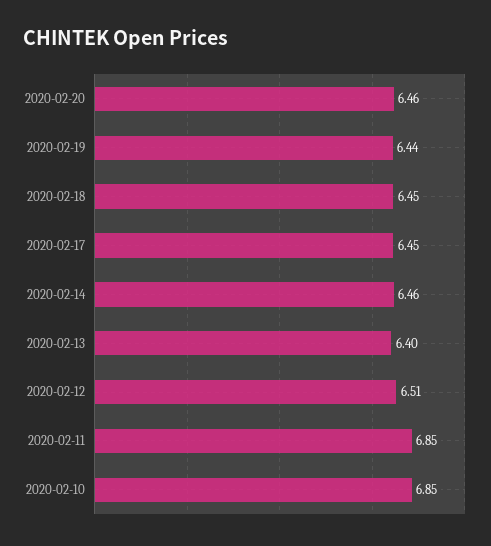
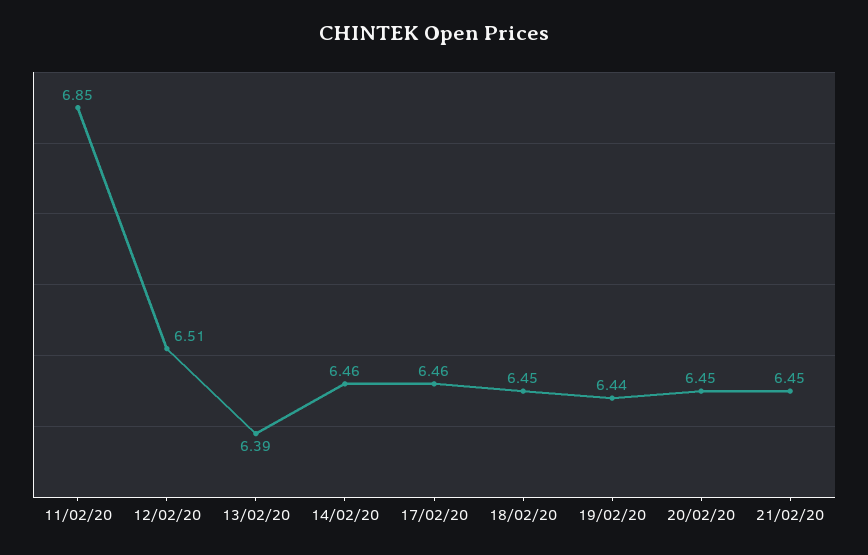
2020-02-20: 6.46 -> 6.45
2020-02-17: 6.45 -> 6.46
2020-02-13: 6.4 -> 6.39
2020-02-10: 6.85 -> none
21/02/20: none -> 6.45

